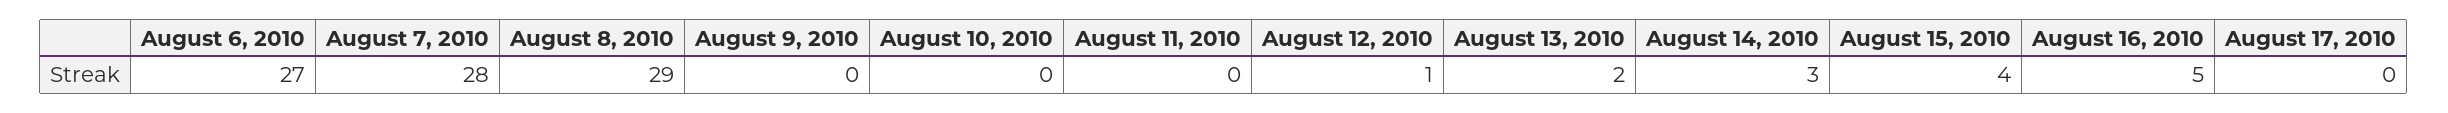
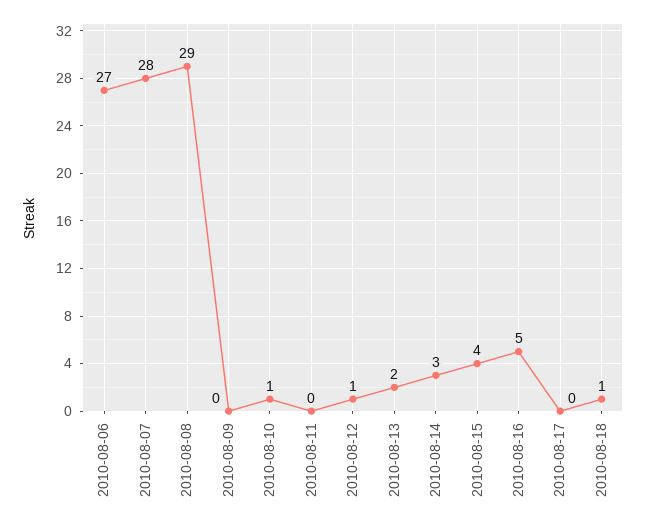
August 10, 2010: 0 -> 1
2010-08-18: none -> 1

